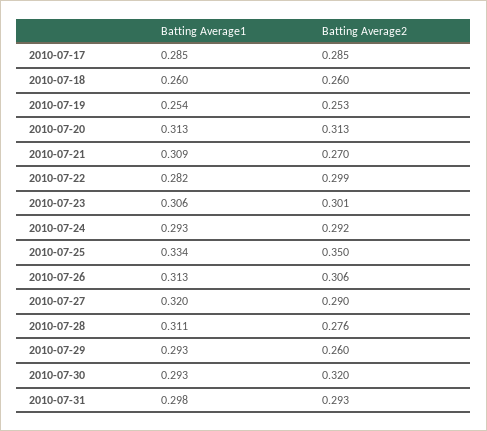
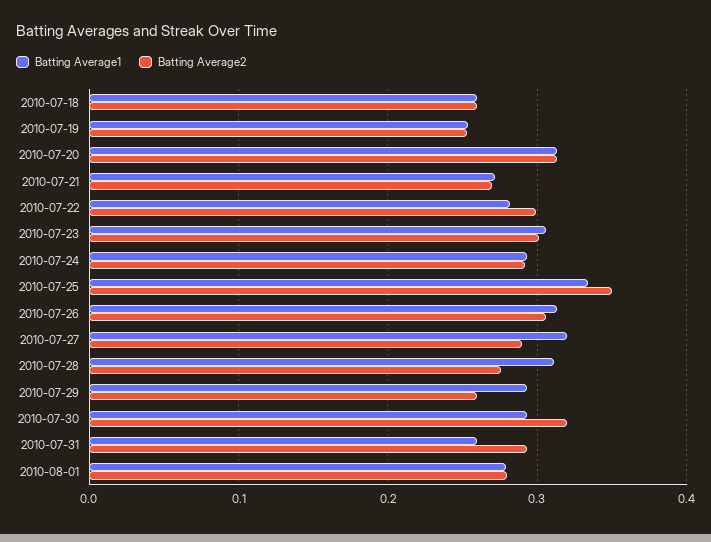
Batting Average1, 2010-07-17: 0.285 -> none
Batting Average2, 2010-07-17: 0.285 -> none
Batting Average1, 2010-07-21: 0.309 -> 0.27
Batting Average1, 2010-07-31: 0.298 -> 0.26
Batting Average1, 2010-08-01: none -> 0.28
Batting Average2, 2010-08-01: none -> 0.28

